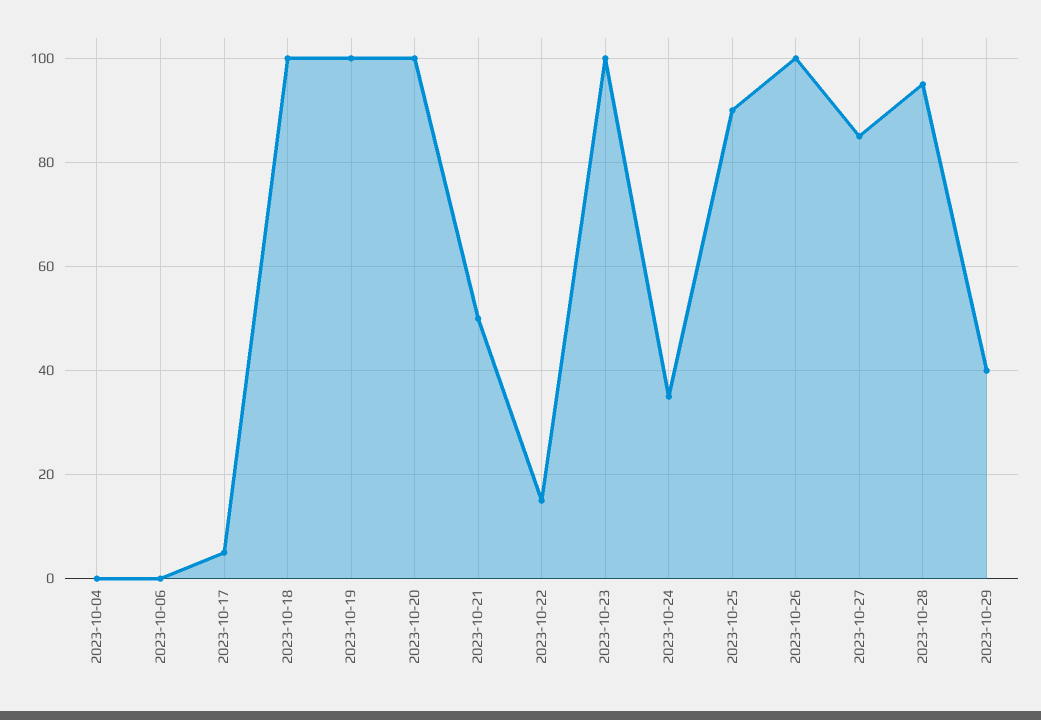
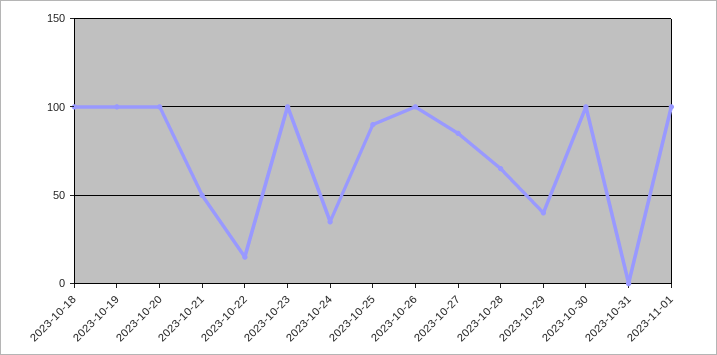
2023-10-04: 0 -> none
2023-10-06: 0 -> none
2023-10-17: 5 -> none
2023-10-28: 95 -> 65
2023-10-30: none -> 100
2023-10-31: none -> 0
2023-11-01: none -> 100

